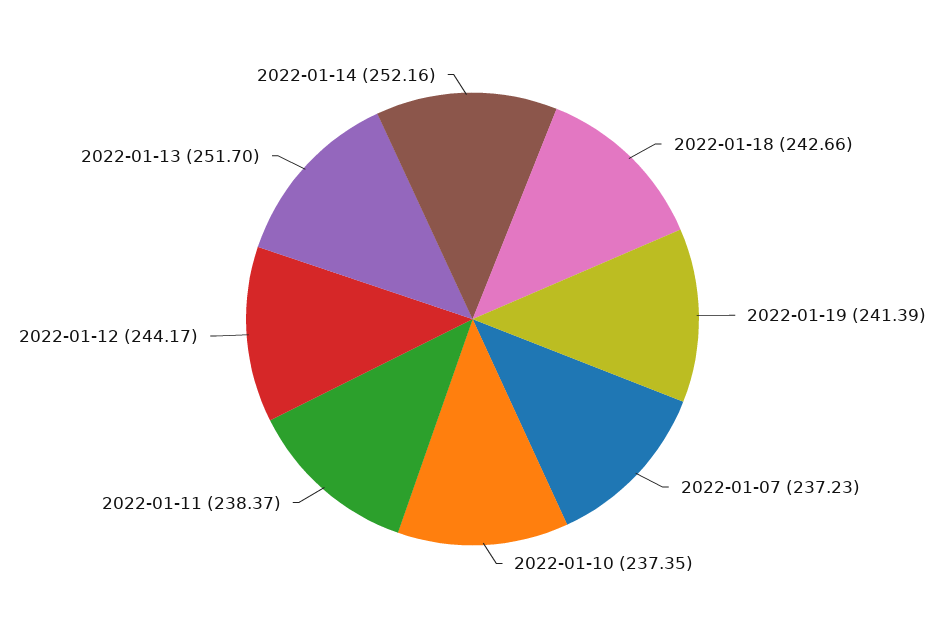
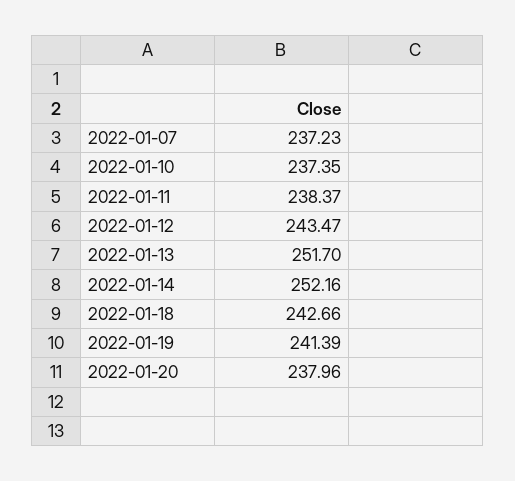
2022-01-12: 244.17 -> 243.47
2022-01-20: none -> 237.96

